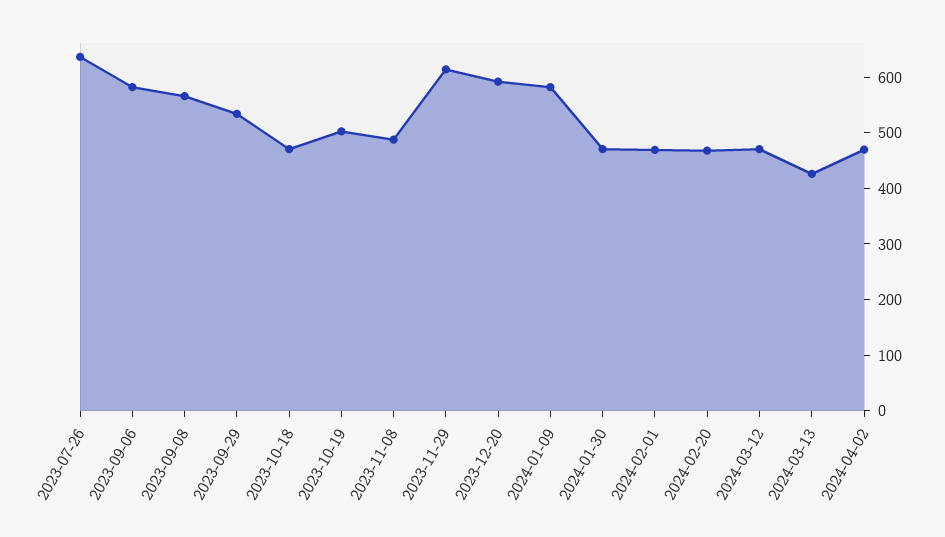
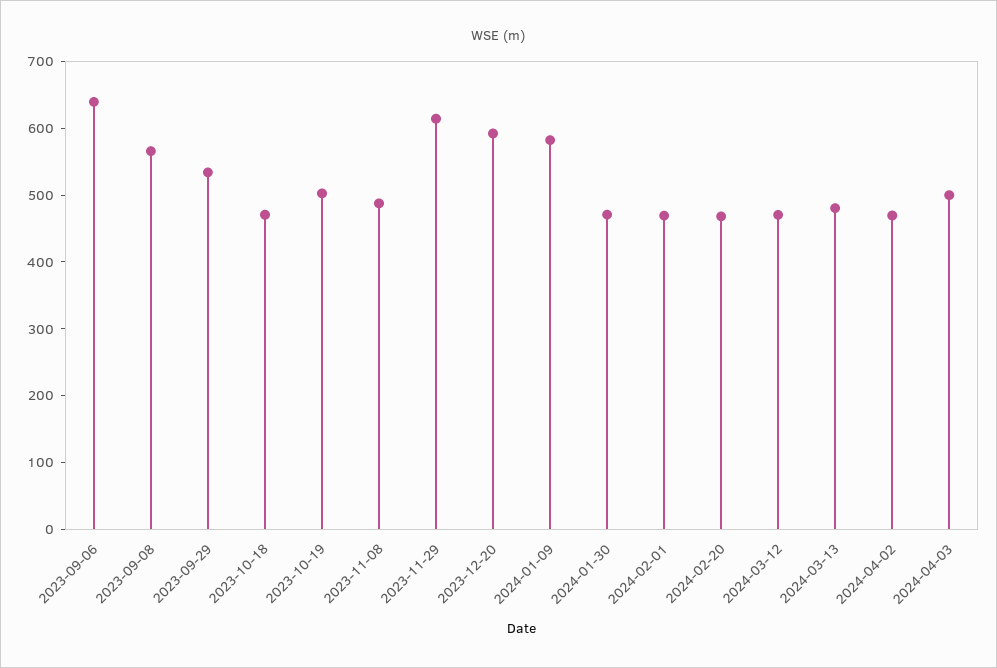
2023-07-26: 640 -> none
2023-09-06: 580 -> 640
2024-03-13: 420 -> 480
2024-04-03: none -> 500

